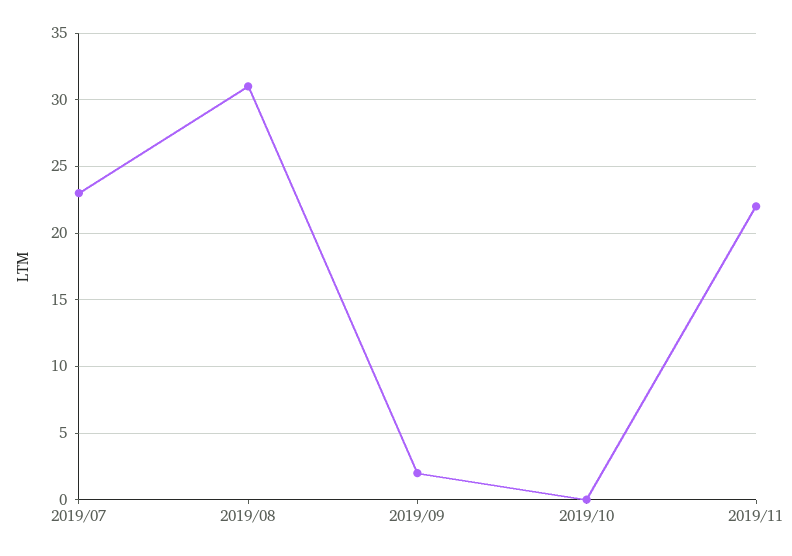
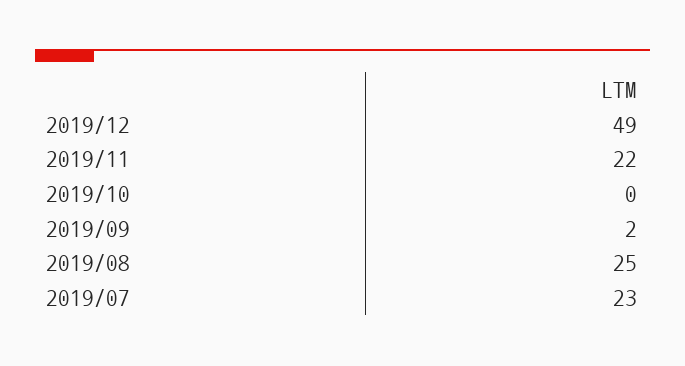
2019/08: 31 -> 25
2019/12: none -> 49

